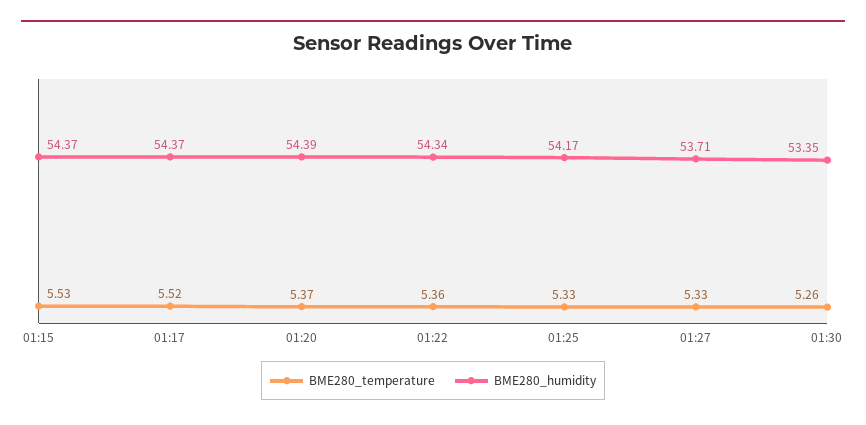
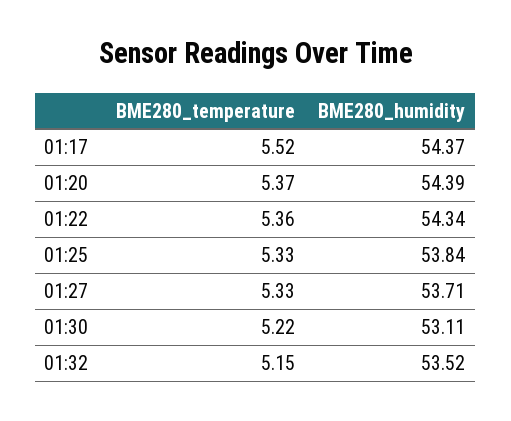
BME280_temperature, 01:15: 5.53 -> none
BME280_humidity, 01:15: 54.37 -> none
BME280_humidity, 01:25: 54.17 -> 53.84
BME280_temperature, 01:30: 5.26 -> 5.22
BME280_humidity, 01:30: 53.35 -> 53.11
BME280_temperature, 01:32: none -> 5.15
BME280_humidity, 01:32: none -> 53.52

